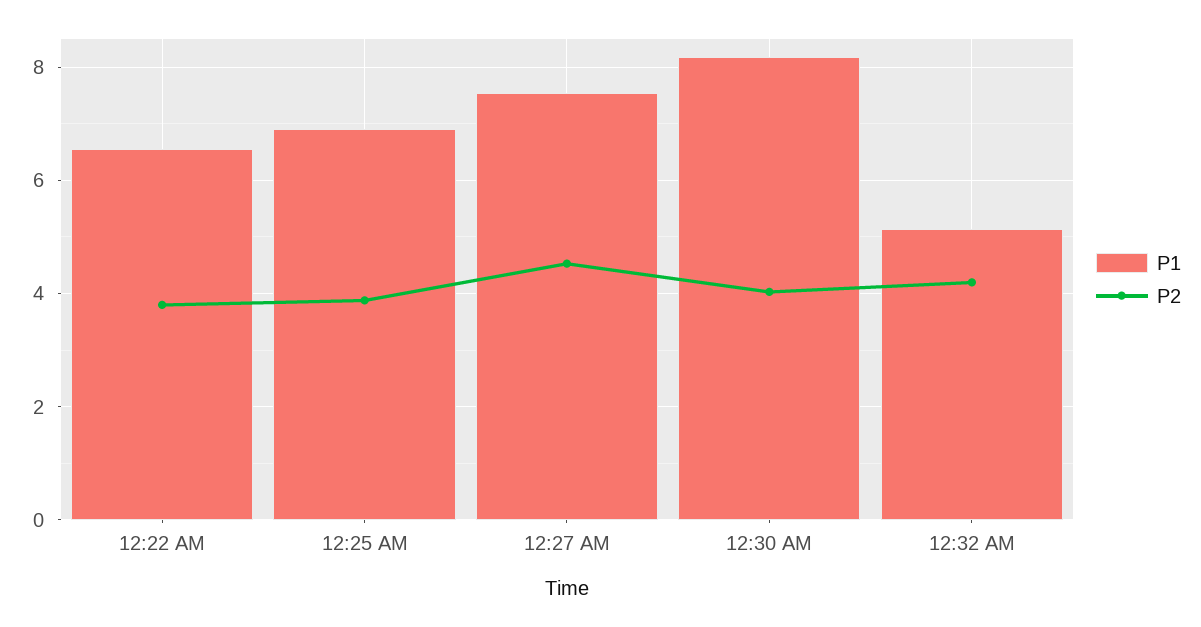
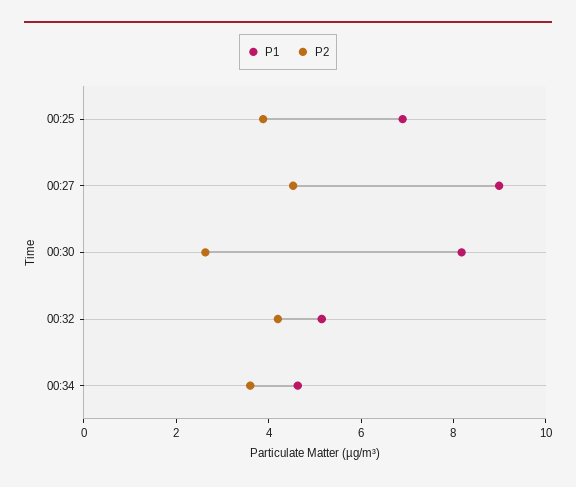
P1, 12:22 AM: 6.6 -> none
P2, 12:22 AM: 3.8 -> none
P1, 12:27 AM: 7.6 -> 9
P2, 12:30 AM: 4 -> 2.5
P1, 00:34: none -> 4.5
P2, 00:34: none -> 3.5

